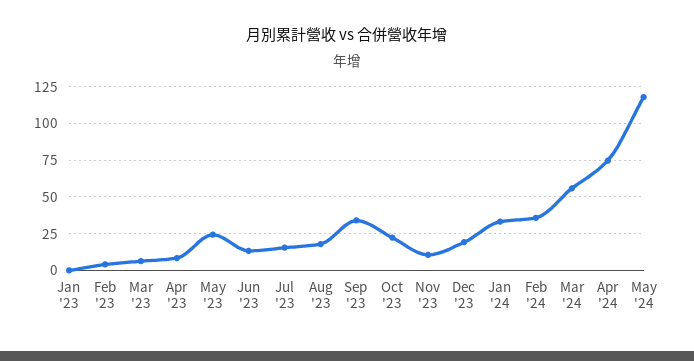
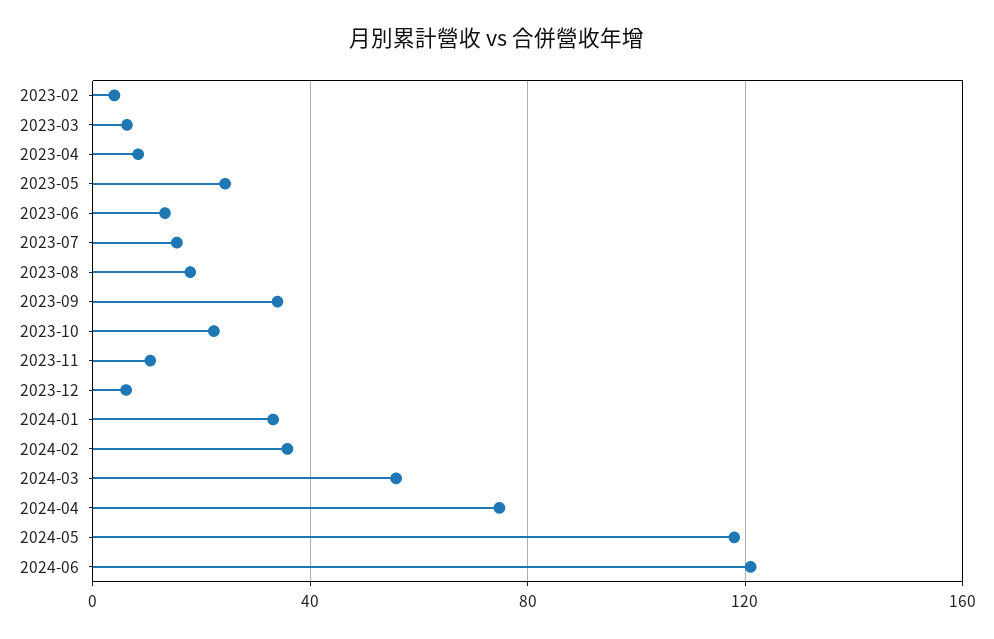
Jan '23: 0 -> none
Dec '23: 20 -> 5
2024-06: none -> 120

